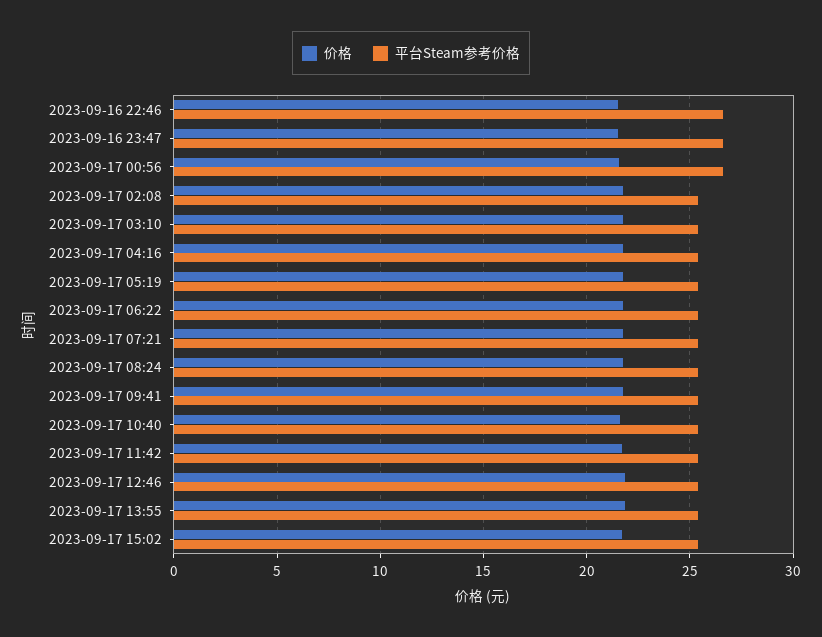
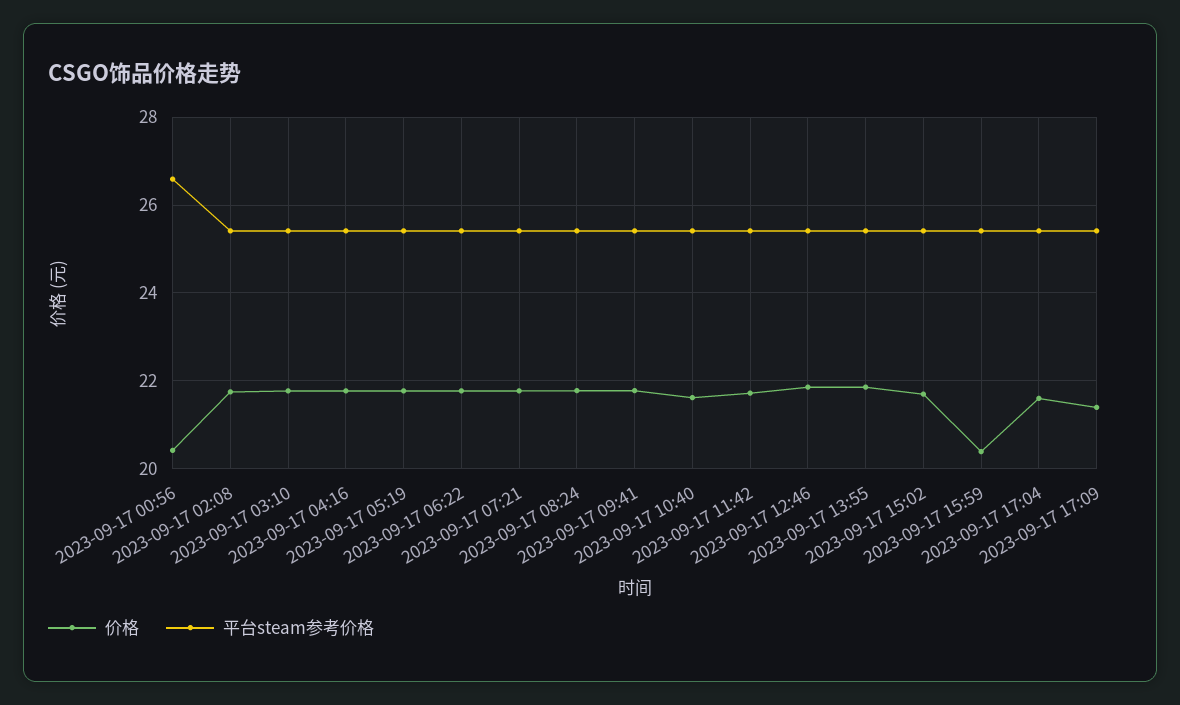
价格, 2023-09-16 22:46: 21.5 -> none
平台Steam参考价格, 2023-09-16 22:46: 26.5 -> none
价格, 2023-09-16 23:47: 21.5 -> none
平台Steam参考价格, 2023-09-16 23:47: 26.5 -> none
价格, 2023-09-17 00:56: 21.5 -> 20.4
价格, 2023-09-17 15:59: none -> 20.4
平台Steam参考价格, 2023-09-17 15:59: none -> 25.4
价格, 2023-09-17 17:04: none -> 21.6
平台Steam参考价格, 2023-09-17 17:04: none -> 25.4
价格, 2023-09-17 17:09: none -> 21.4
平台Steam参考价格, 2023-09-17 17:09: none -> 25.4

